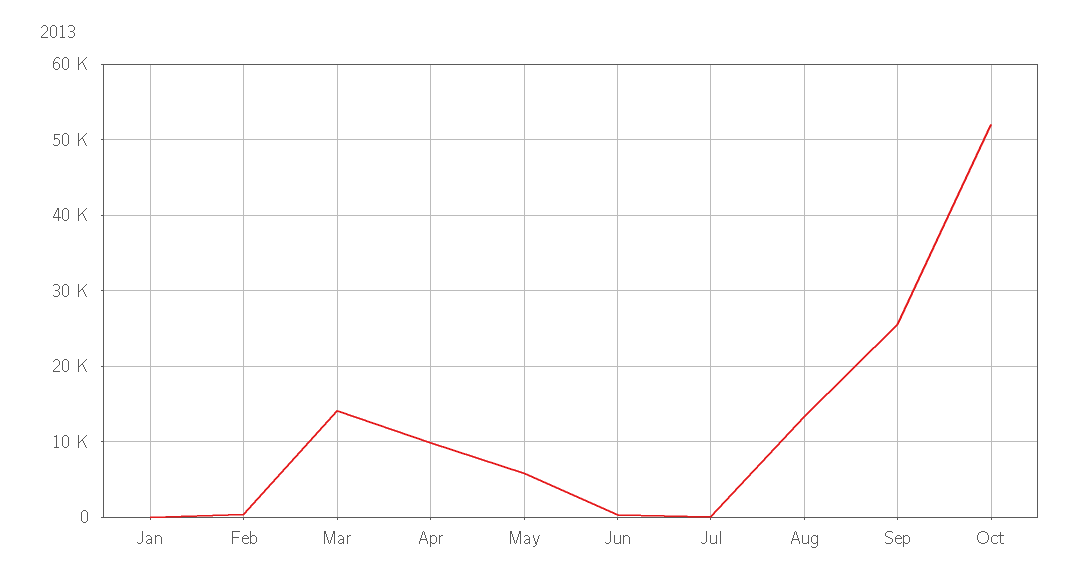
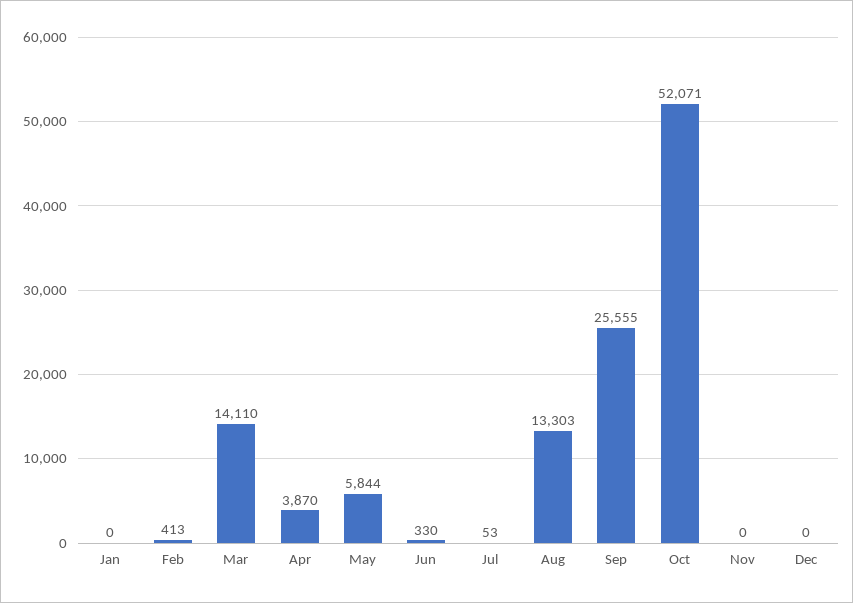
Apr: 10000 -> 3870
Nov: none -> 0
Dec: none -> 0

